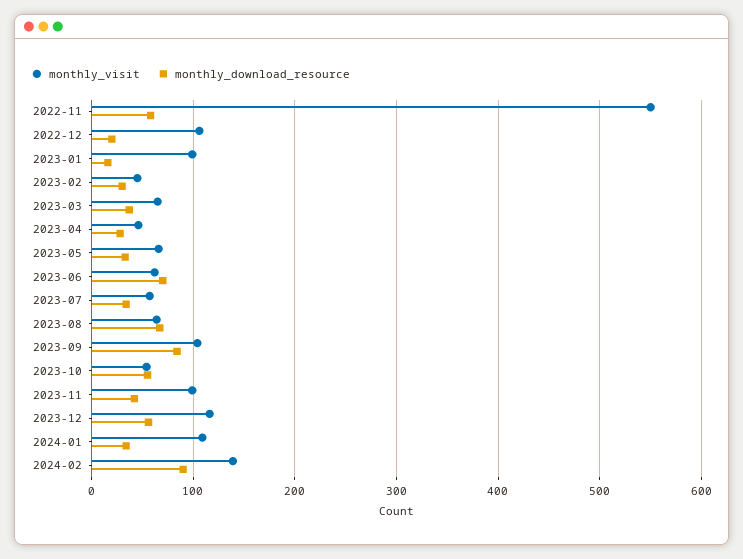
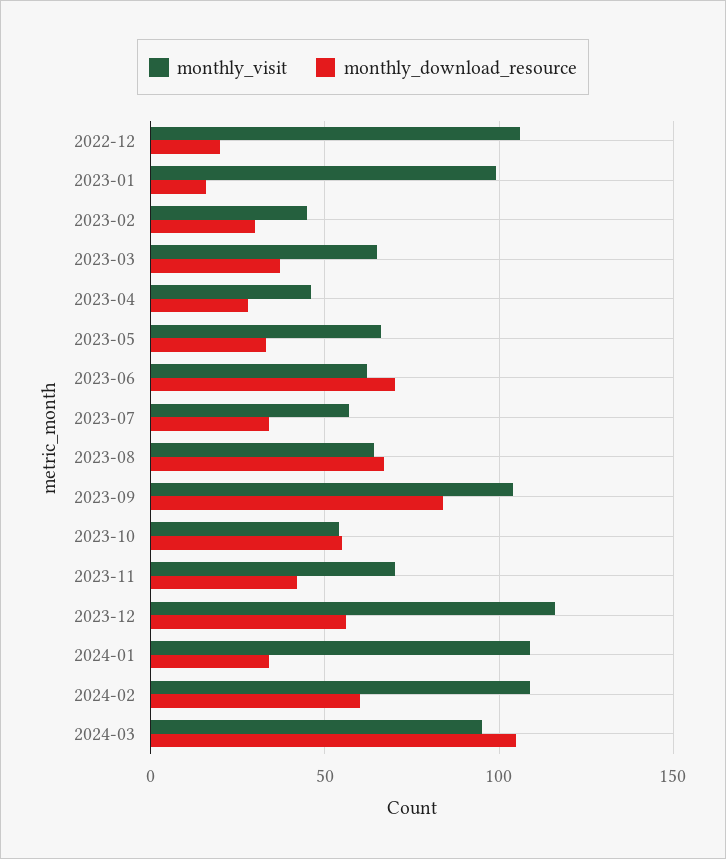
monthly_visit, 2022-11: 550 -> none
monthly_download_resource, 2022-11: 60 -> none
monthly_visit, 2023-11: 100 -> 70
monthly_visit, 2024-02: 140 -> 110
monthly_download_resource, 2024-02: 90 -> 60
monthly_visit, 2024-03: none -> 95
monthly_download_resource, 2024-03: none -> 105

